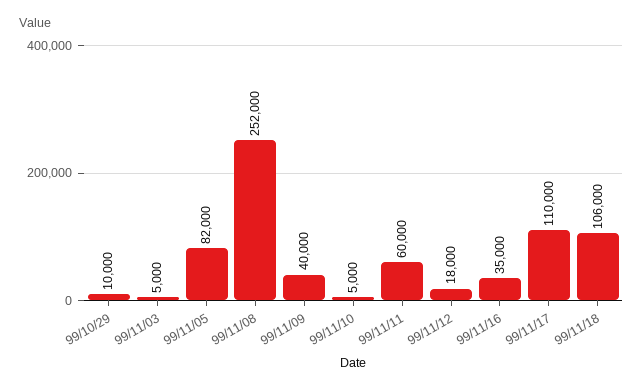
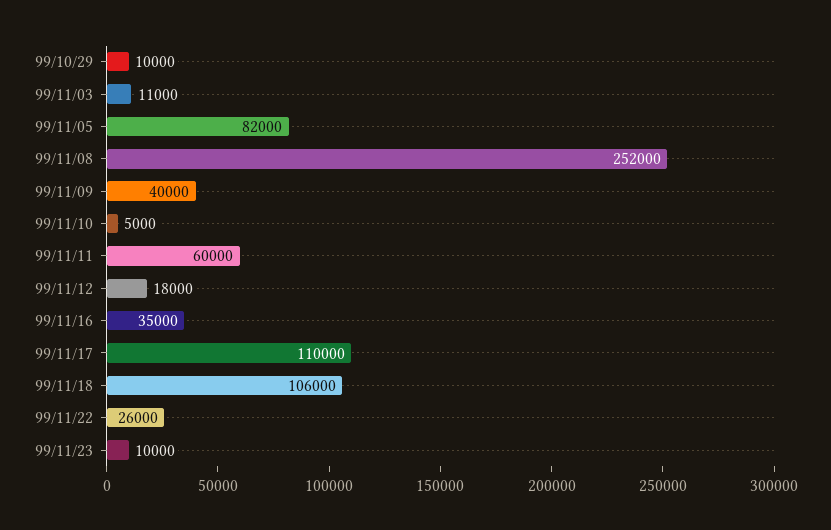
99/11/03: 5000 -> 11000
99/11/22: none -> 26000
99/11/23: none -> 10000

